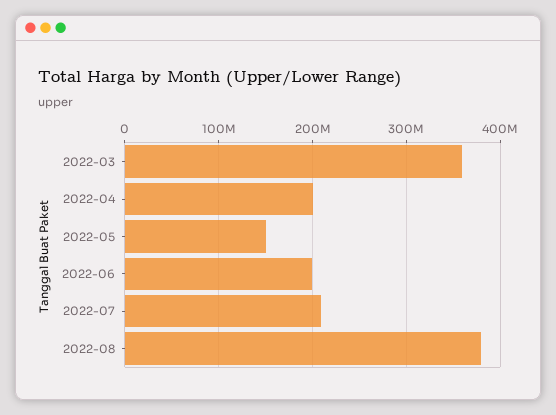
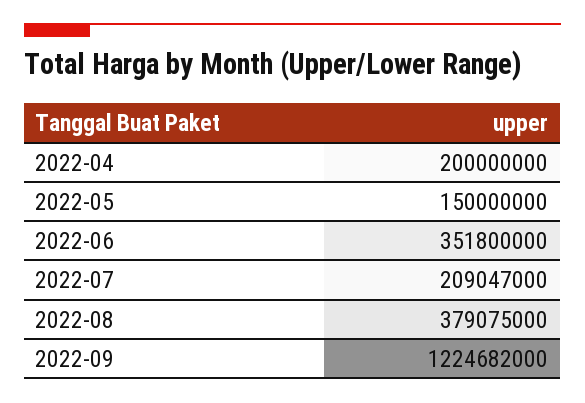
2022-03: 360000000 -> none
2022-06: 200000000 -> 351800000
2022-09: none -> 1224682000

